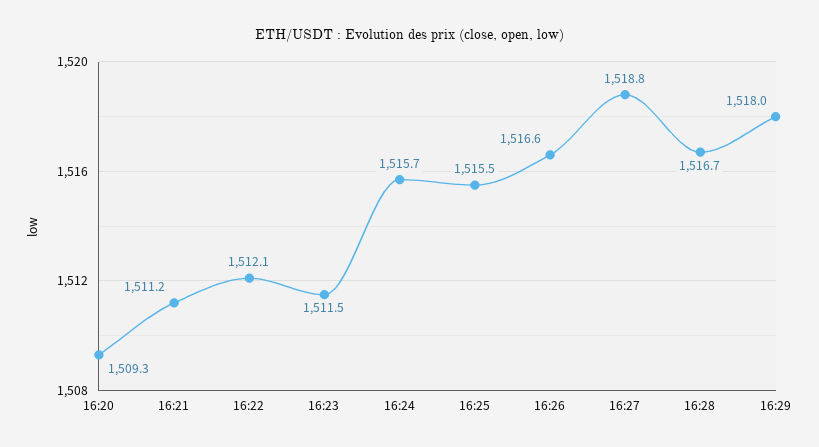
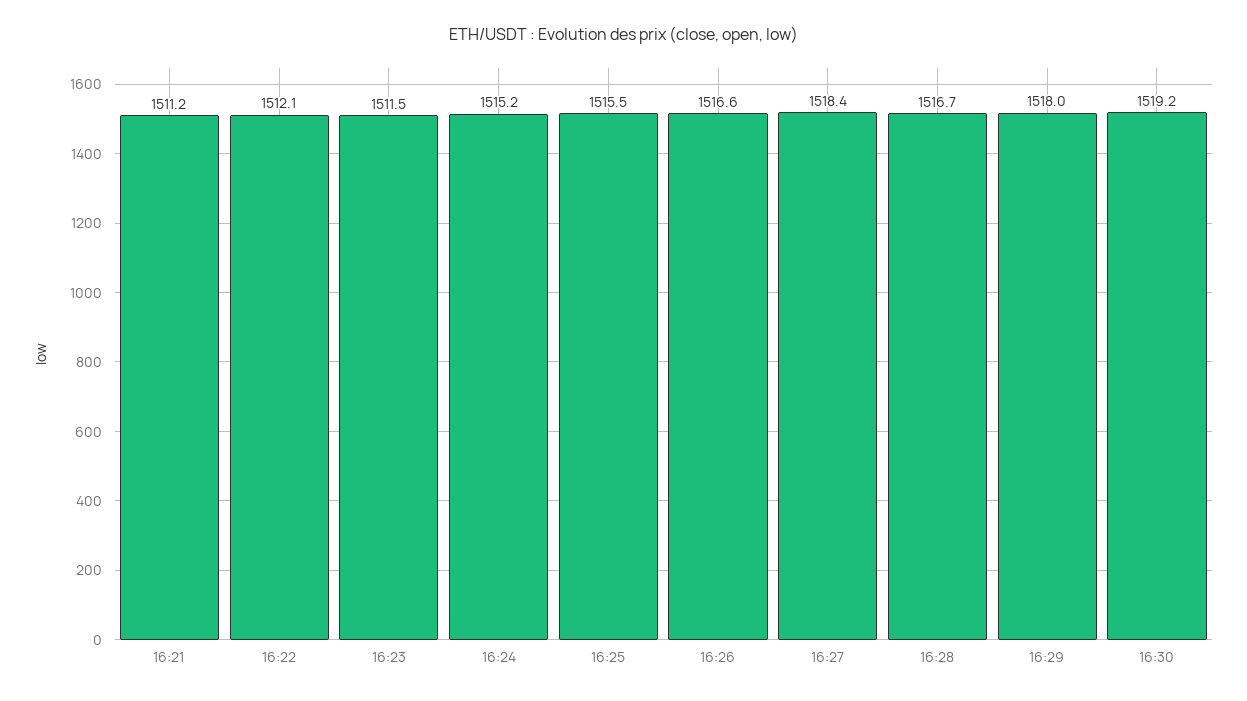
16:20: 1509.3 -> none
16:24: 1515.7 -> 1515.2
16:27: 1518.8 -> 1518.4
16:30: none -> 1519.2

